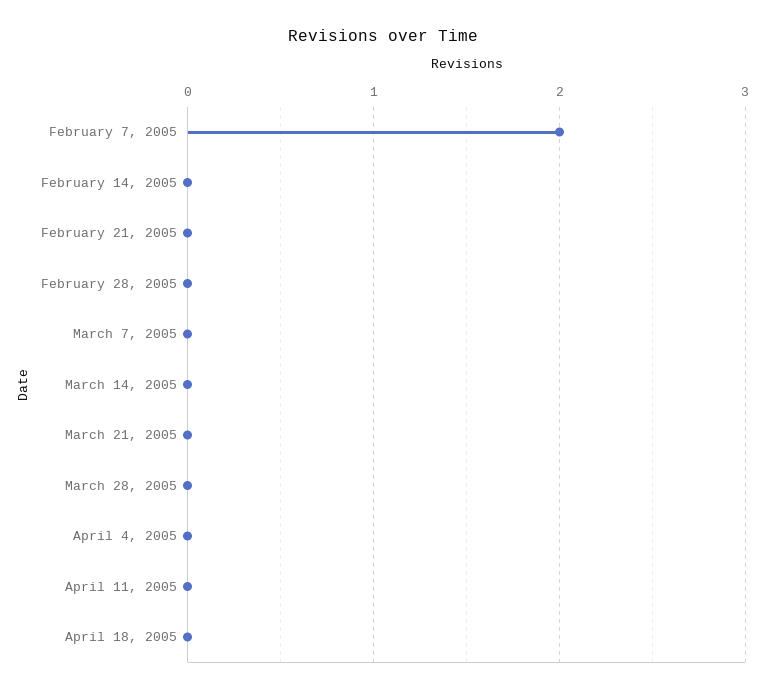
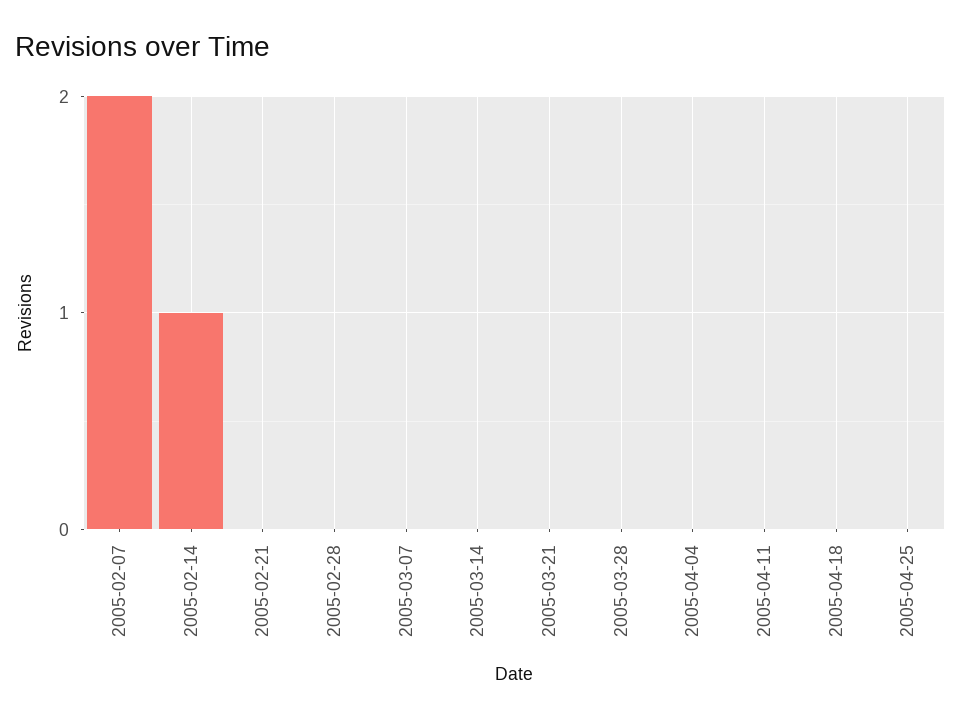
February 14, 2005: 0 -> 1
2005-04-25: none -> 0

